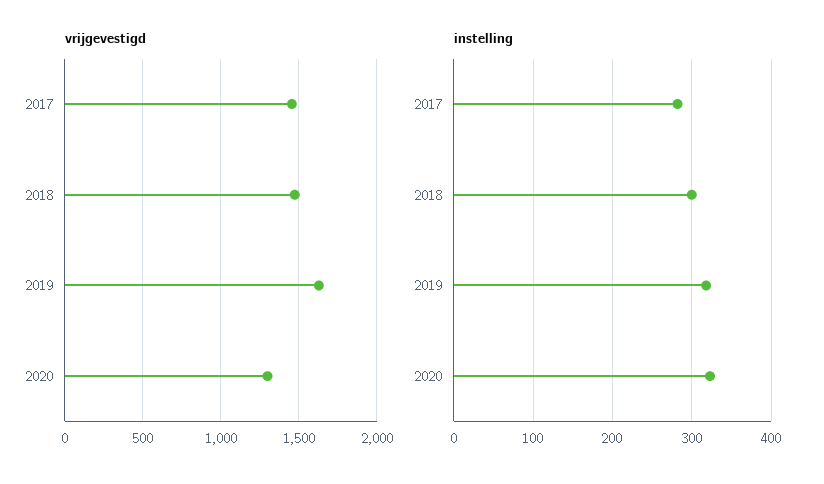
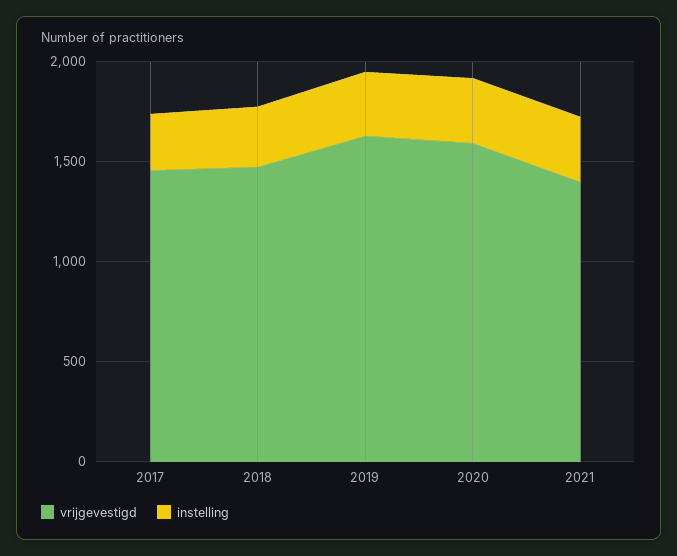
vrijgevestigd, 2020: 1300 -> 1600
vrijgevestigd, 2021: none -> 1400
instelling, 2021: none -> 300

